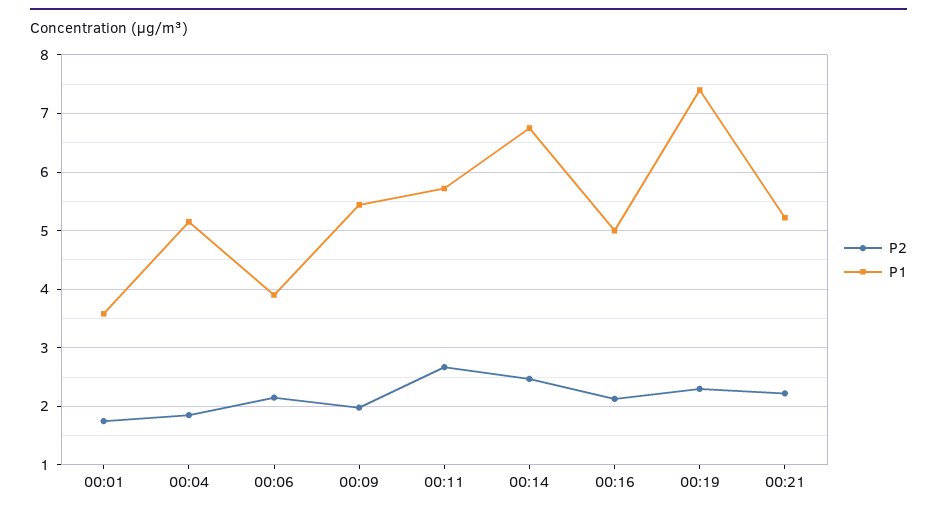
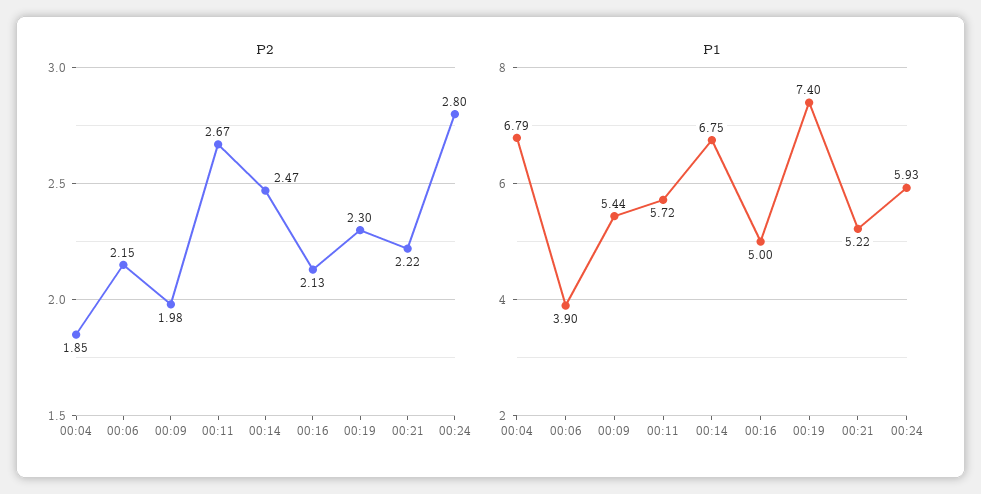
P2, 00:01: 1.8 -> none
P1, 00:01: 3.6 -> none
P1, 00:04: 5.2 -> 6.79
P2, 00:24: none -> 2.8
P1, 00:24: none -> 5.93

